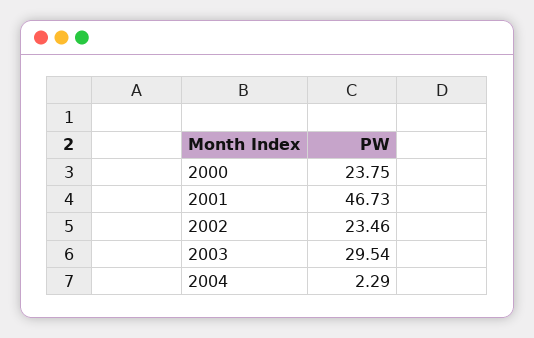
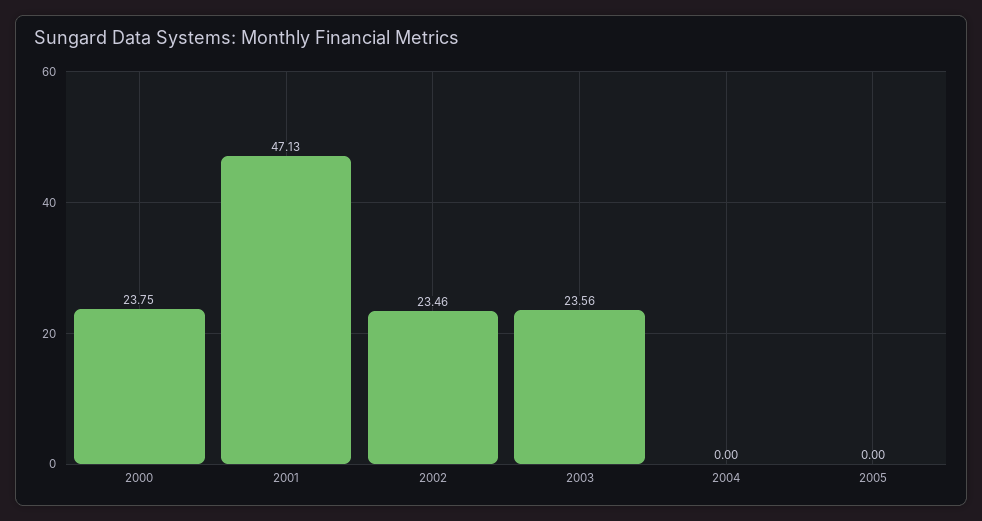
2001: 46.73 -> 47.13
2003: 29.54 -> 23.56
2004: 2.29 -> 0
2005: none -> 0

